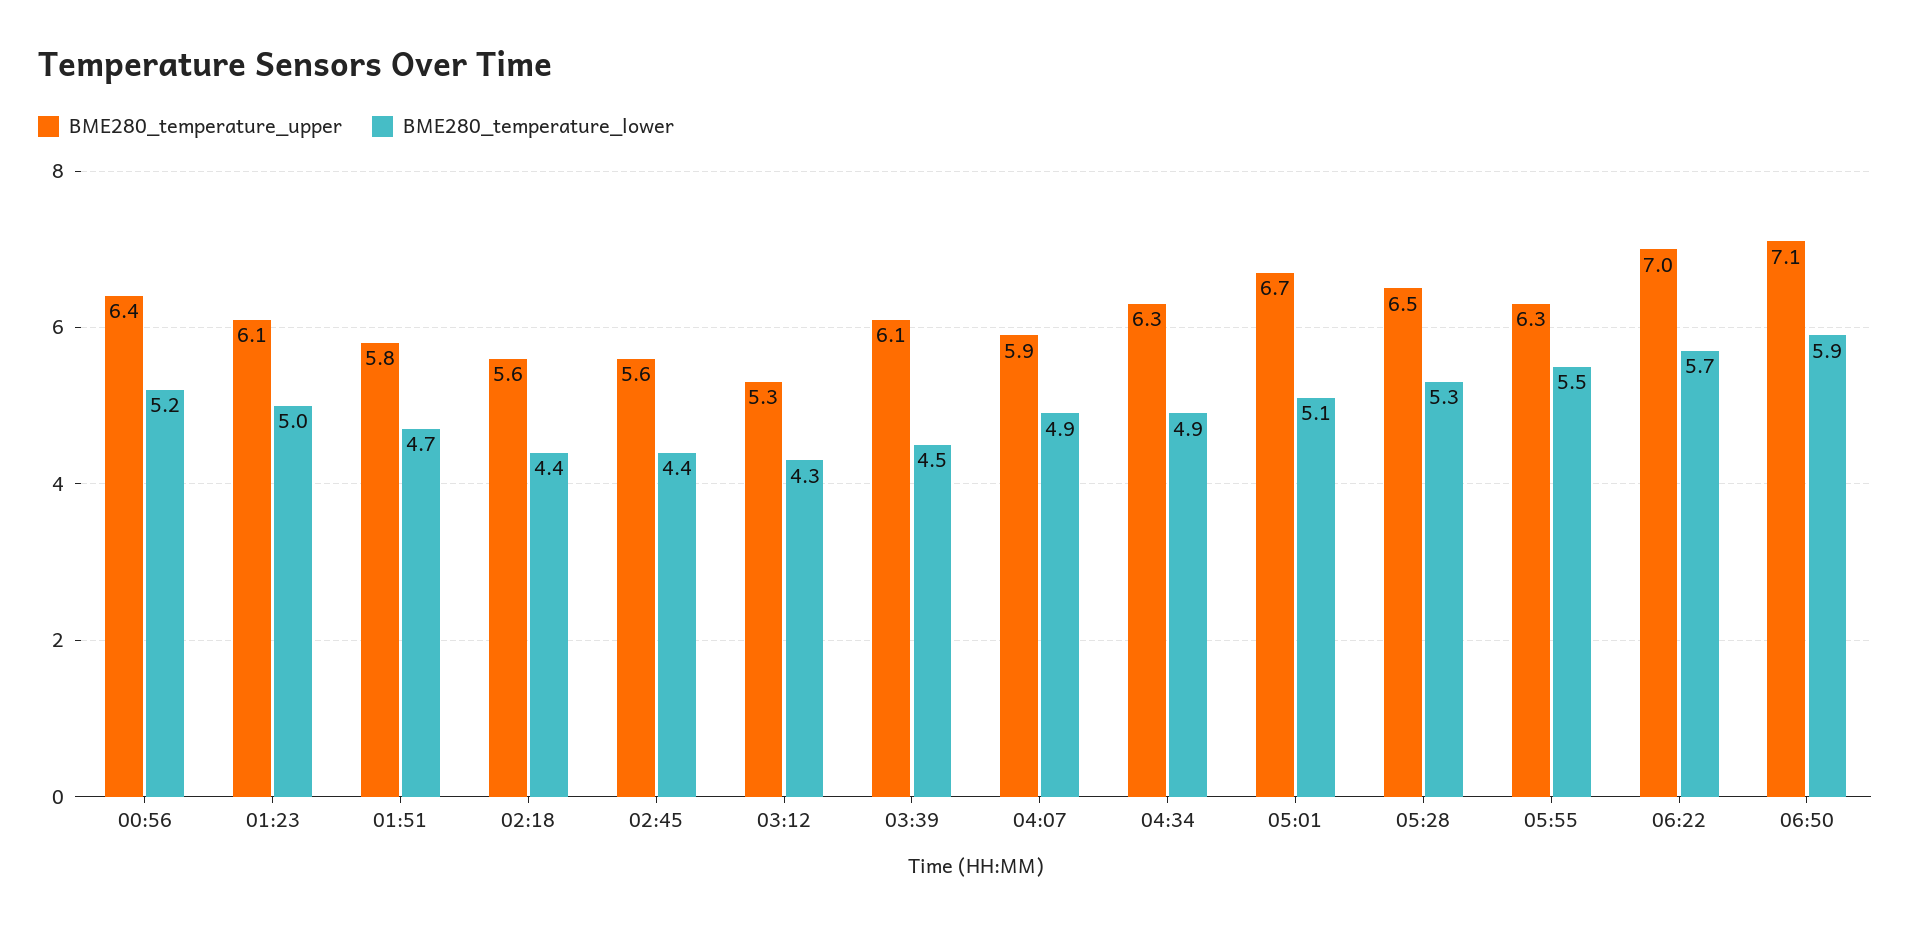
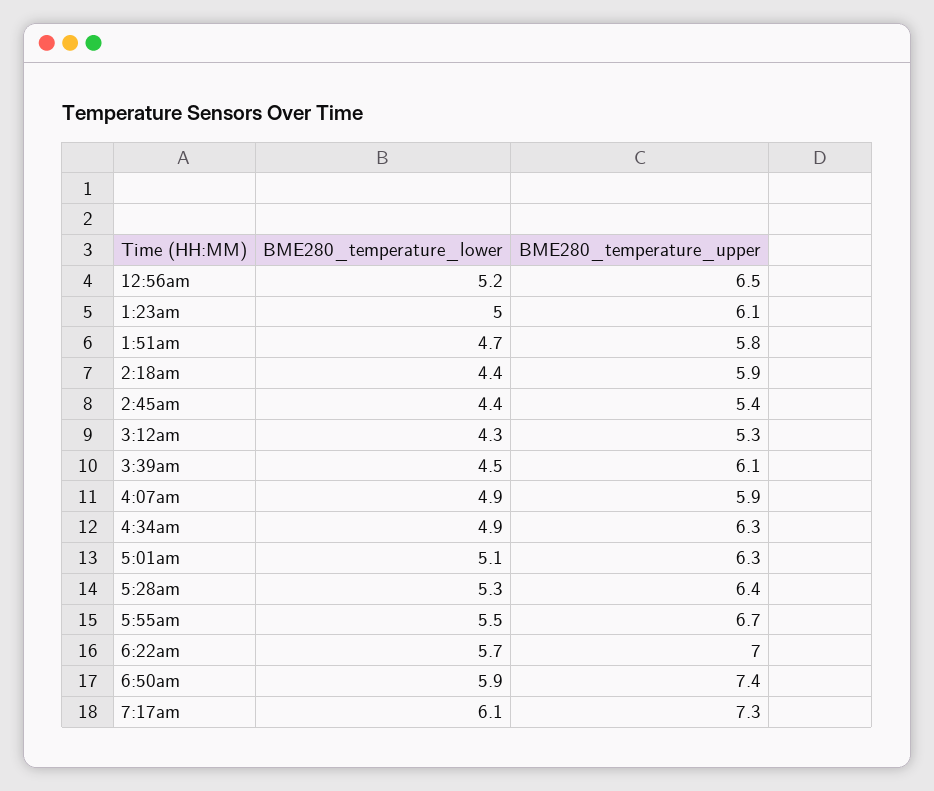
BME280_temperature_upper, 00:56: 6.4 -> 6.5
BME280_temperature_upper, 02:18: 5.6 -> 5.9
BME280_temperature_upper, 02:45: 5.6 -> 5.4
BME280_temperature_upper, 05:01: 6.7 -> 6.3
BME280_temperature_upper, 05:28: 6.5 -> 6.4
BME280_temperature_upper, 05:55: 6.3 -> 6.7
BME280_temperature_upper, 06:50: 7.1 -> 7.4
BME280_temperature_lower, 7:17am: none -> 6.1
BME280_temperature_upper, 7:17am: none -> 7.3

